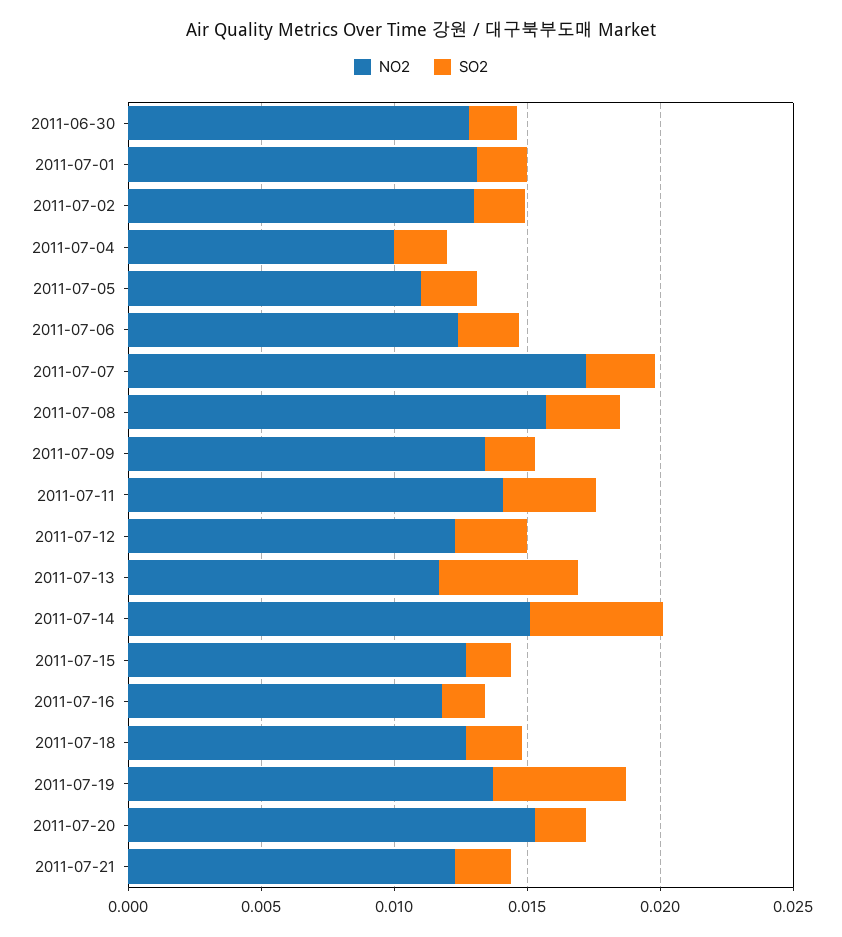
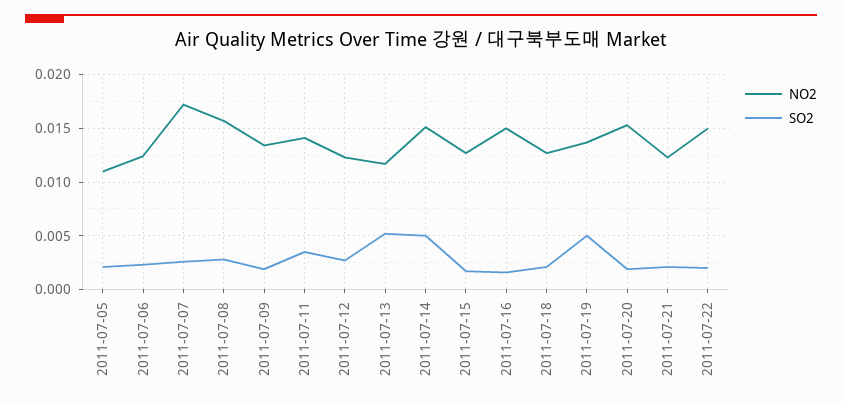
NO2, 2011-06-30: 0.013 -> none
SO2, 2011-06-30: 0.002 -> none
NO2, 2011-07-01: 0.013 -> none
SO2, 2011-07-01: 0.002 -> none
NO2, 2011-07-02: 0.013 -> none
SO2, 2011-07-02: 0.002 -> none
NO2, 2011-07-04: 0.01 -> none
SO2, 2011-07-04: 0.002 -> none
NO2, 2011-07-16: 0.012 -> 0.015
NO2, 2011-07-22: none -> 0.015
SO2, 2011-07-22: none -> 0.002

